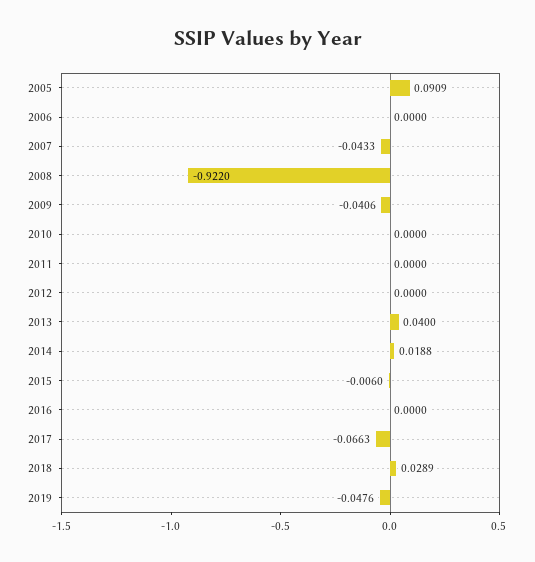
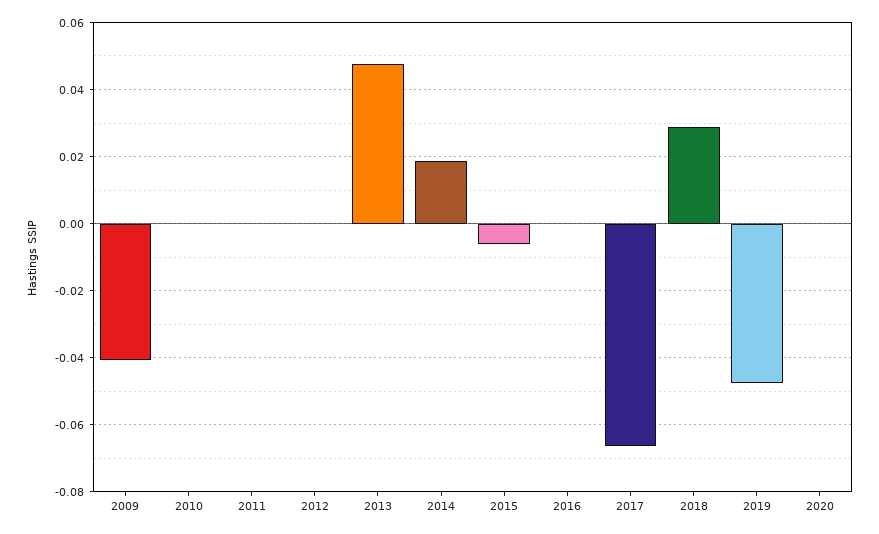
2005: 0.0909 -> none
2006: 0 -> none
2007: -0.0433 -> none
2008: -0.922 -> none
2013: 0.04 -> 0.048
2020: none -> 0

